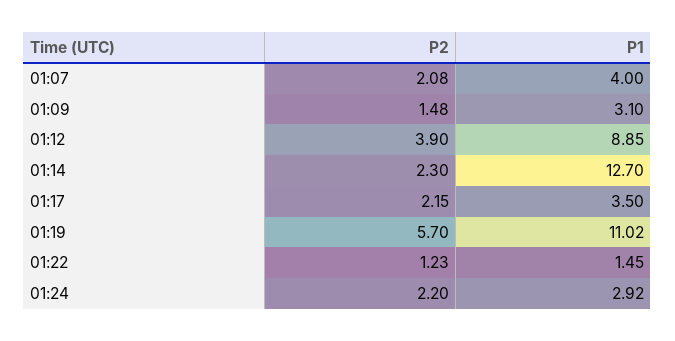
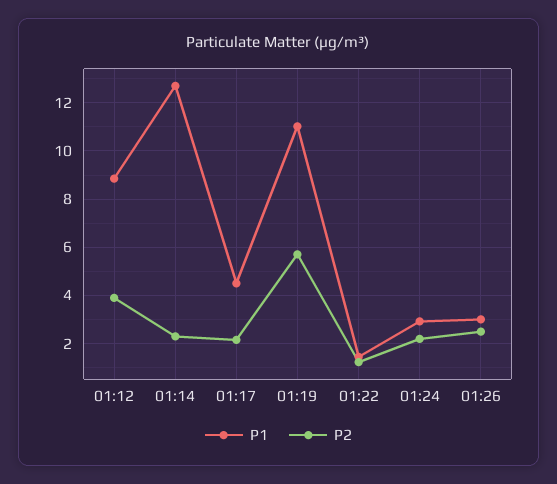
P2, 01:07: 2.08 -> none
P1, 01:07: 4 -> none
P2, 01:09: 1.48 -> none
P1, 01:09: 3.1 -> none
P1, 01:17: 3.5 -> 4.5
P1, 01:26: none -> 3
P2, 01:26: none -> 2.5

